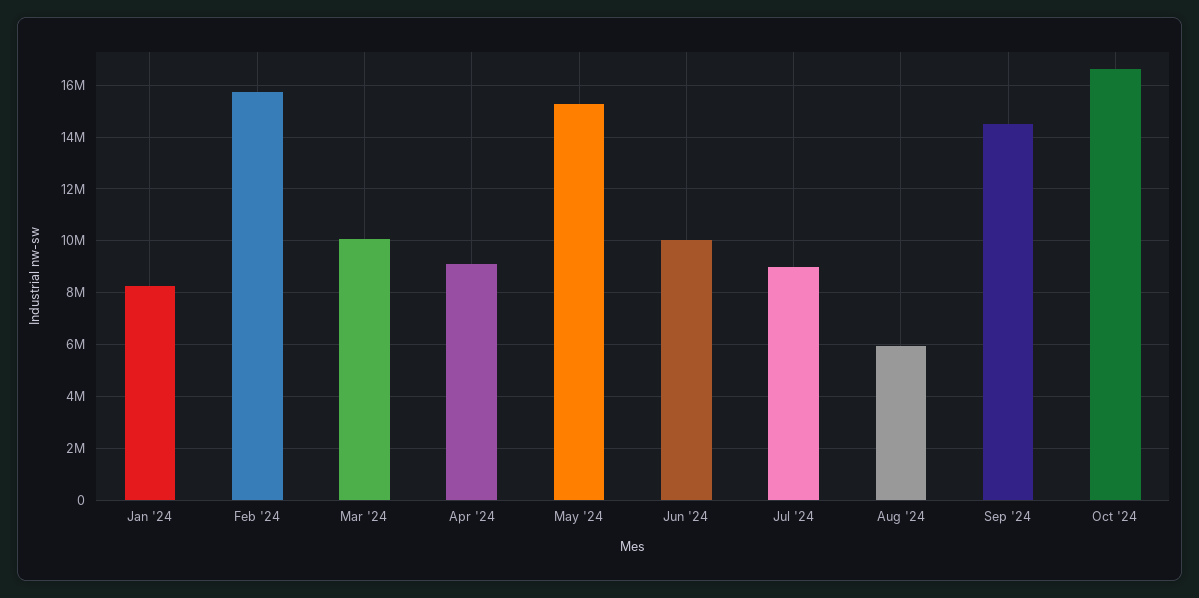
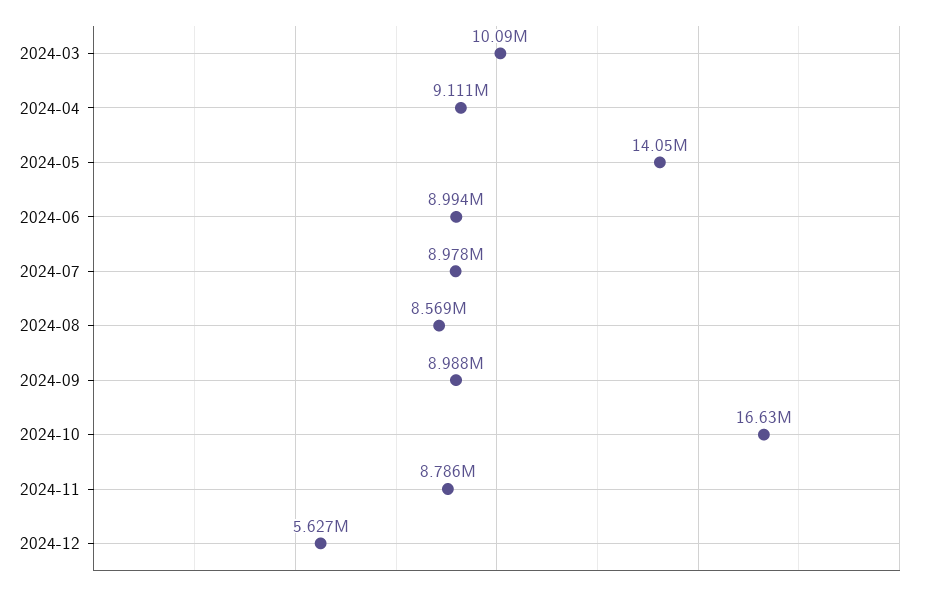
Jan '24: 8250000 -> none
Feb '24: 15750000 -> none
May '24: 15250000 -> 14050000
Jun '24: 10000000 -> 8994000
Aug '24: 6000000 -> 8569000
Sep '24: 14500000 -> 8988000
2024-11: none -> 8786000
2024-12: none -> 5627000

